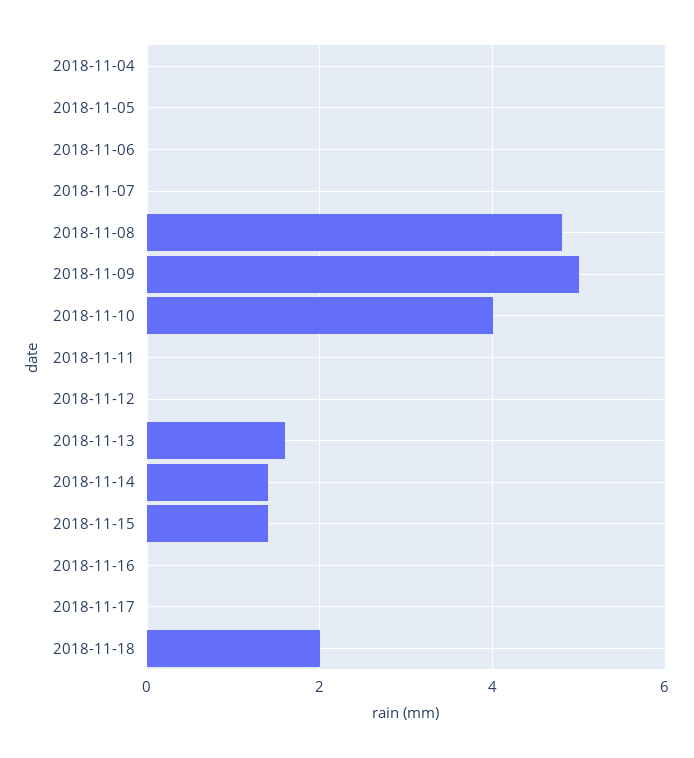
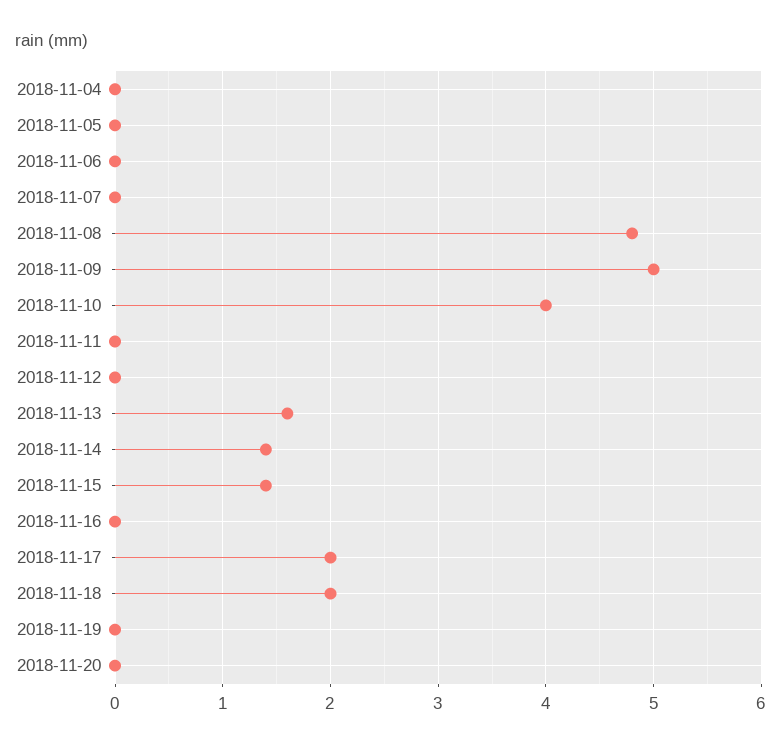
2018-11-17: 0 -> 2
2018-11-19: none -> 0
2018-11-20: none -> 0

